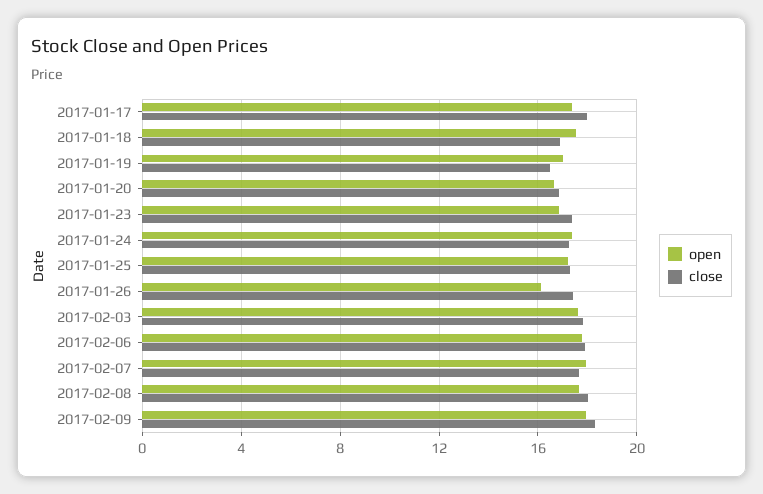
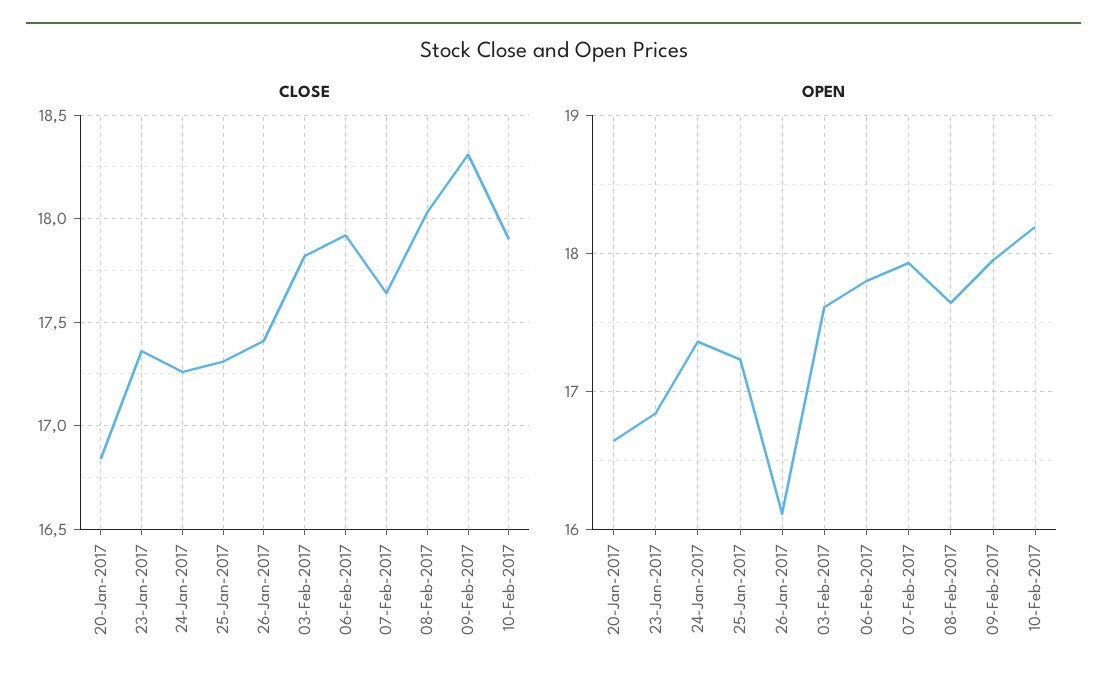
open, 2017-01-17: 17.5 -> none
close, 2017-01-17: 18 -> none
open, 2017-01-18: 17.5 -> none
close, 2017-01-18: 17 -> none
open, 2017-01-19: 17 -> none
close, 2017-01-19: 16.5 -> none
close, 10-Feb-2017: none -> 17.9
open, 10-Feb-2017: none -> 18.2

